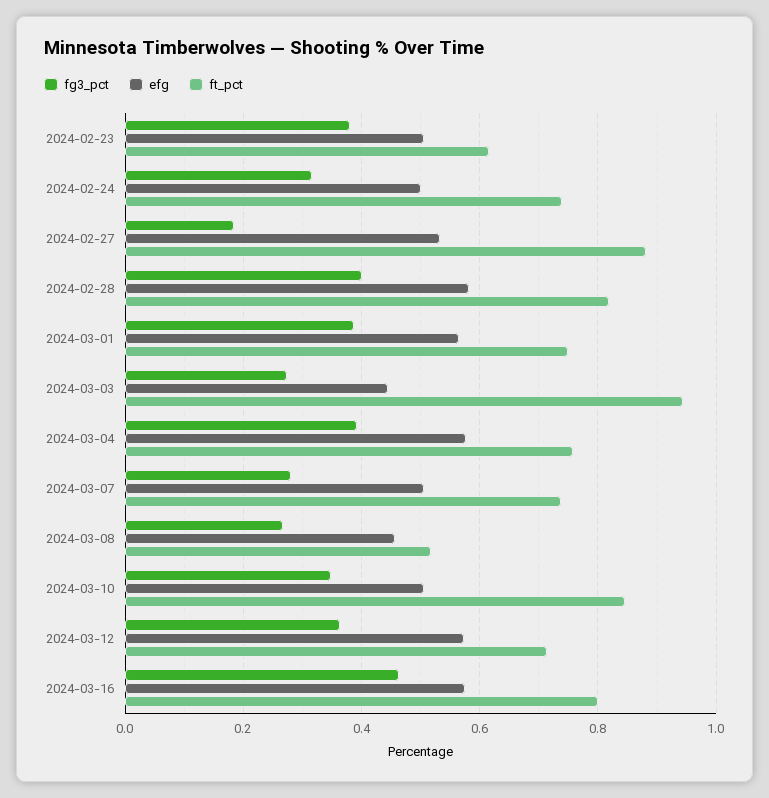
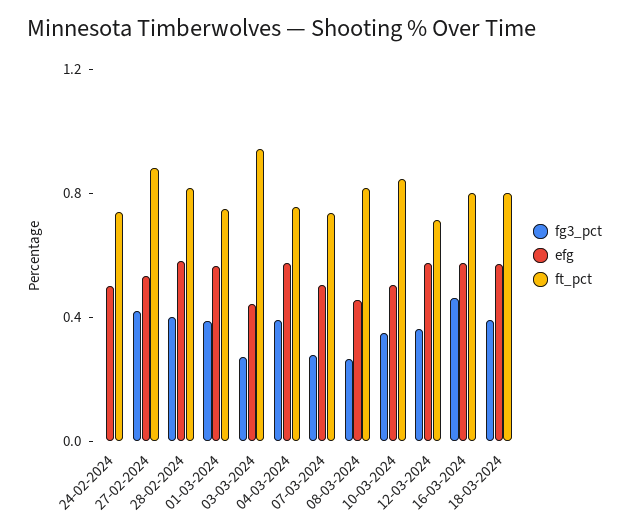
fg3_pct, 2024-02-23: 0.38 -> none
efg, 2024-02-23: 0.5 -> none
ft_pct, 2024-02-23: 0.62 -> none
fg3_pct, 2024-02-24: 0.32 -> 0
fg3_pct, 2024-02-27: 0.18 -> 0.4
ft_pct, 2024-03-08: 0.52 -> 0.8
fg3_pct, 18-03-2024: none -> 0.4
efg, 18-03-2024: none -> 0.6
ft_pct, 18-03-2024: none -> 0.8

